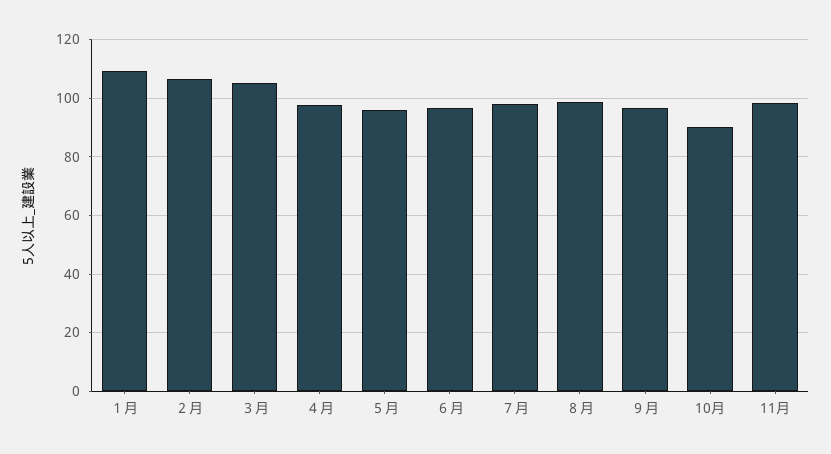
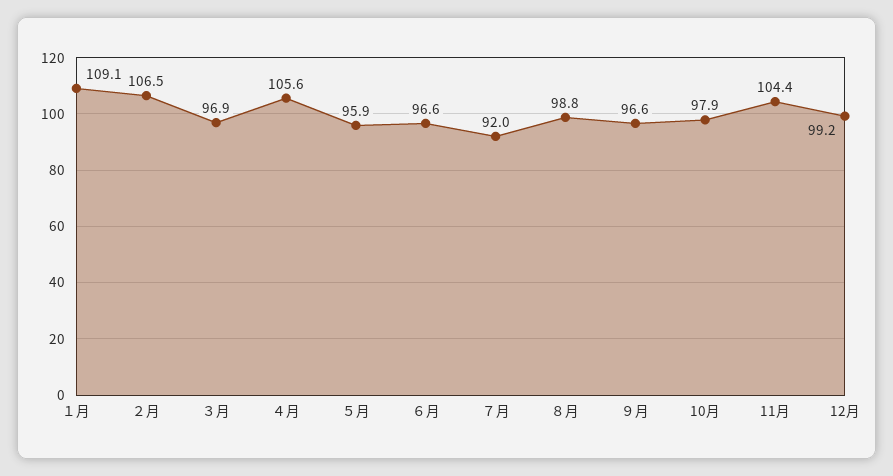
３月: 105 -> 96.9
４月: 97.5 -> 105.6
７月: 97.5 -> 92
10月: 90 -> 97.9
11月: 97.5 -> 104.4
12月: none -> 99.2

